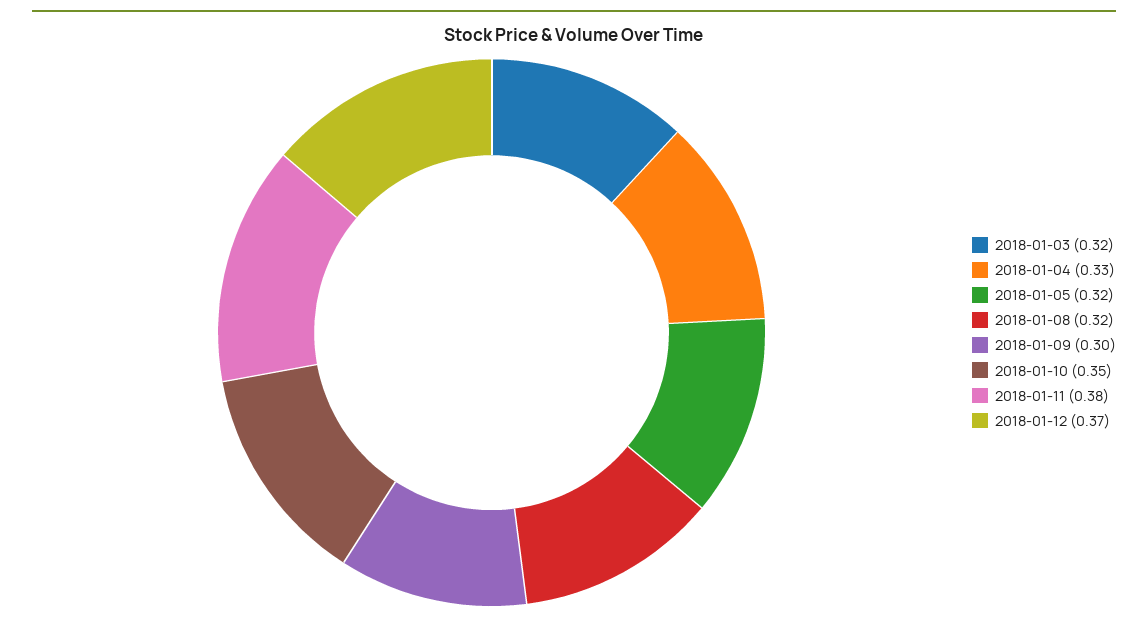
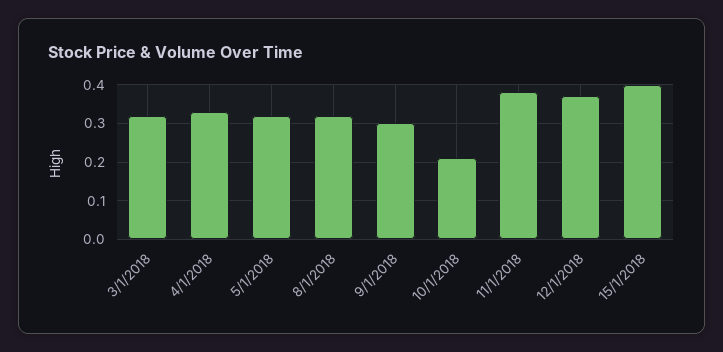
2018-01-10: 0.35 -> 0.2
15/1/2018: none -> 0.4

